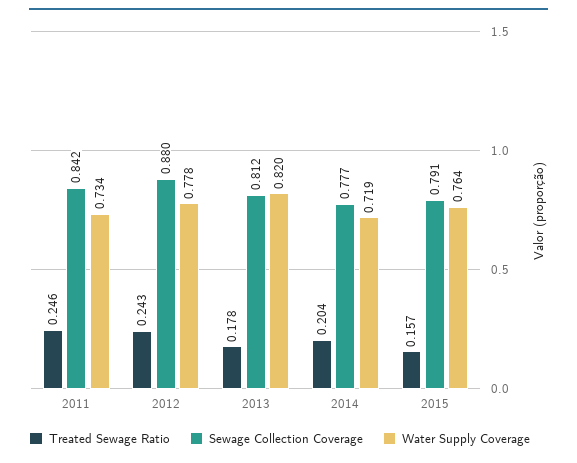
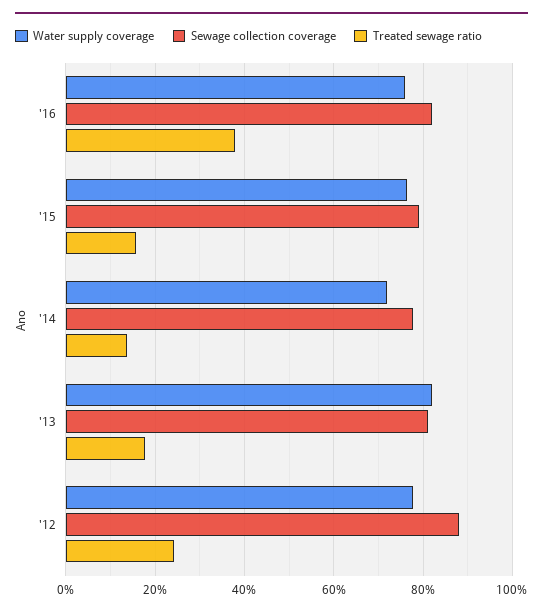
Treated Sewage Ratio, 2011: 0.246 -> none
Sewage Collection Coverage, 2011: 0.842 -> none
Water Supply Coverage, 2011: 0.734 -> none
Treated Sewage Ratio, 2014: 0.204 -> 0.14
Water Supply Coverage, '16: none -> 0.76
Sewage Collection Coverage, '16: none -> 0.82
Treated Sewage Ratio, '16: none -> 0.38

